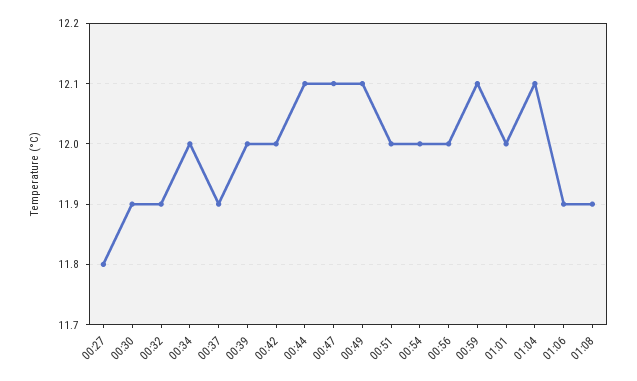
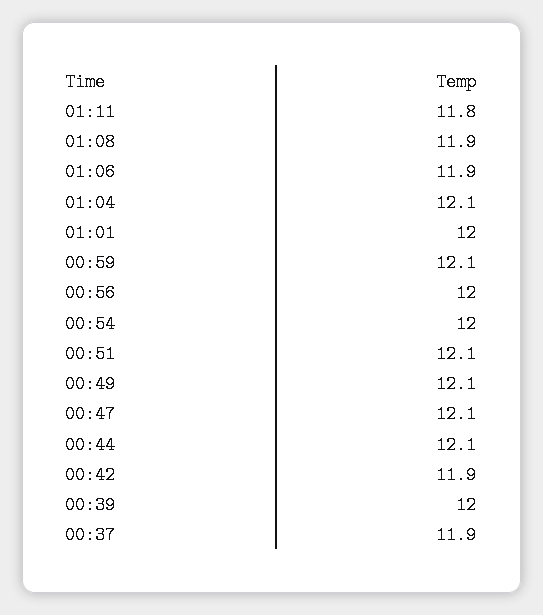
00:27: 11.8 -> none
00:30: 11.9 -> none
00:32: 11.9 -> none
00:34: 12 -> none
00:42: 12 -> 11.9
00:51: 12 -> 12.1
01:11: none -> 11.8

